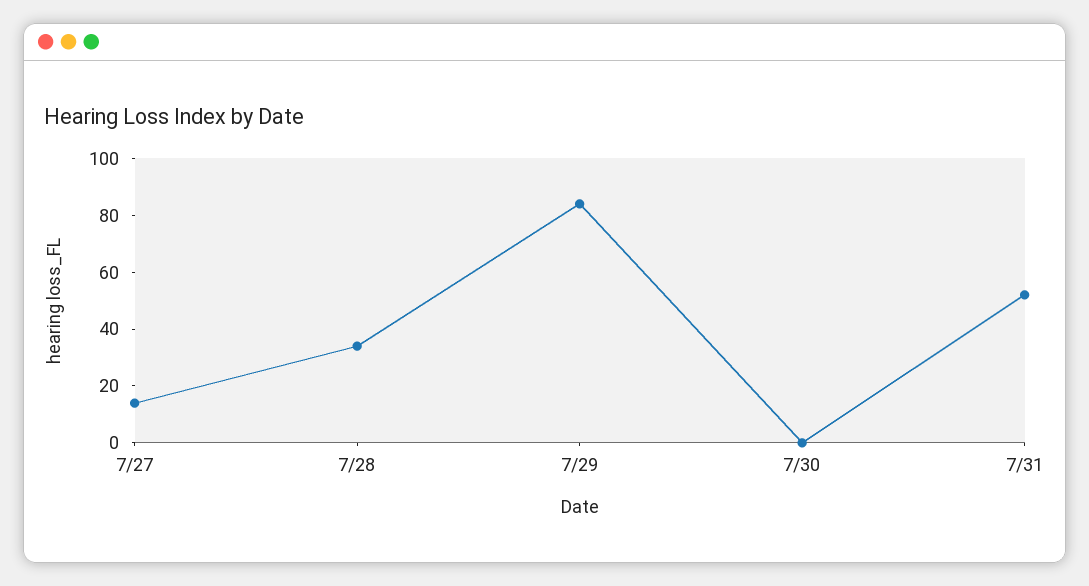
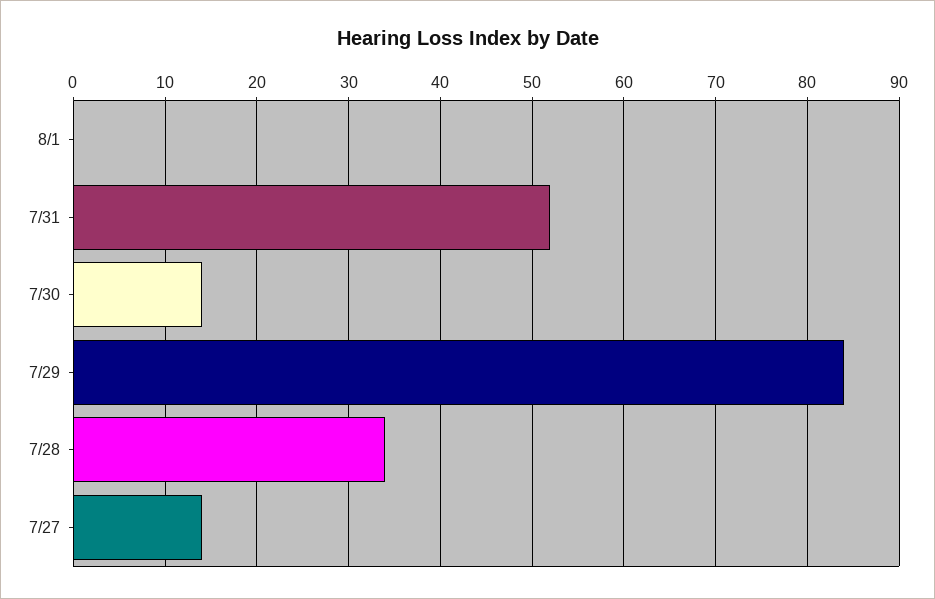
7/30: 0 -> 14
8/1: none -> 0

